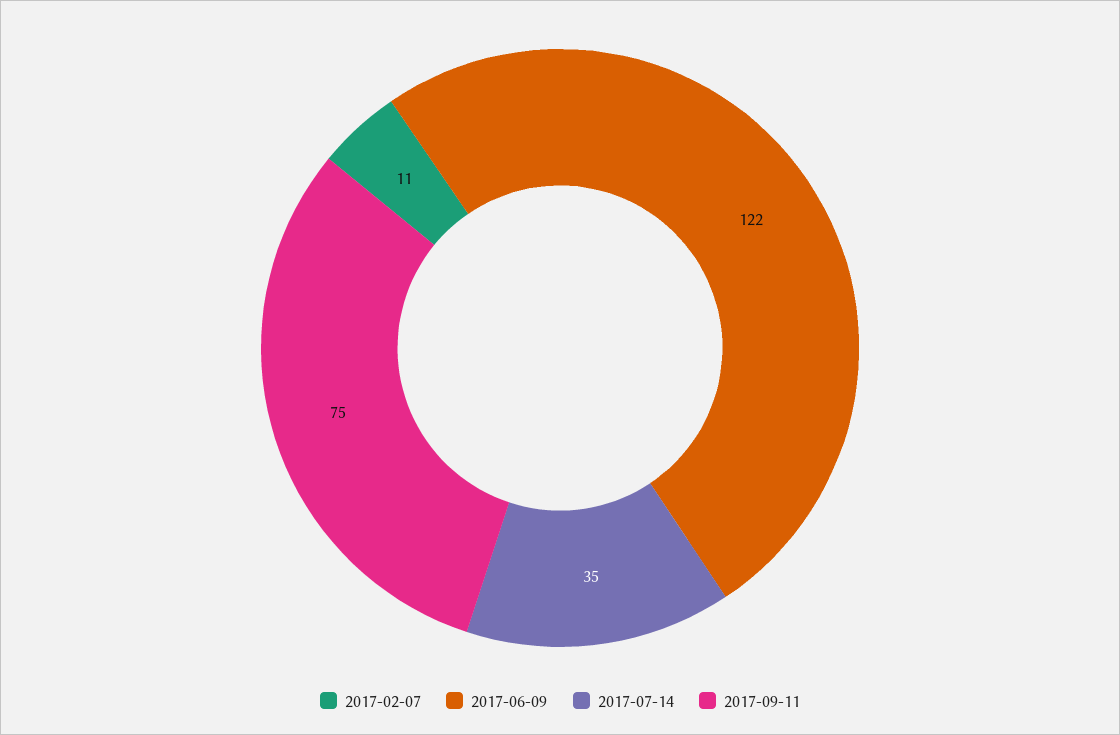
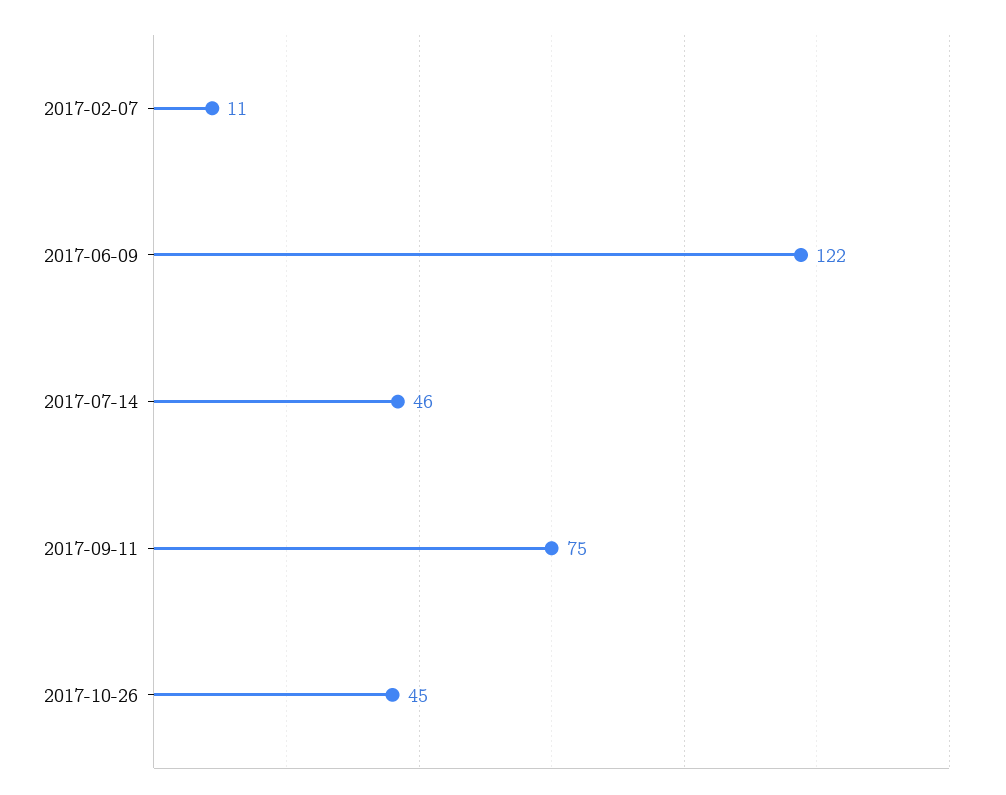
2017-07-14: 35 -> 46
2017-10-26: none -> 45

